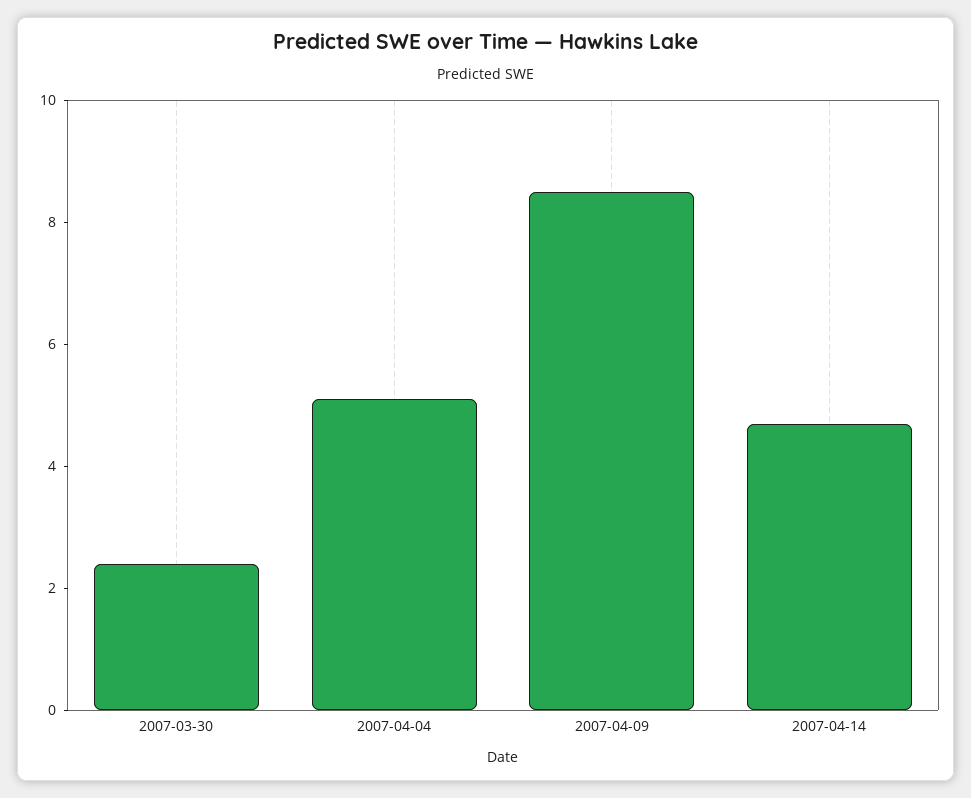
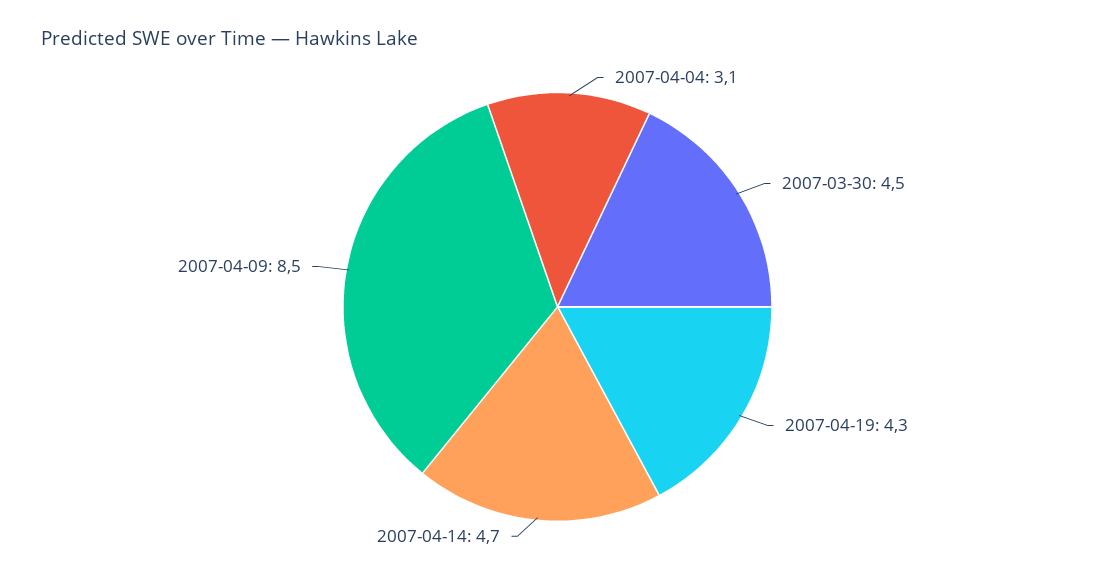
2007-03-30: 2.5 -> 4.5
2007-04-04: 5 -> 3.1
2007-04-19: none -> 4.3

